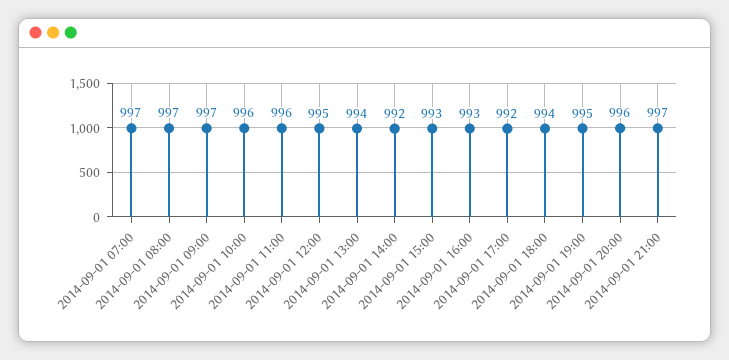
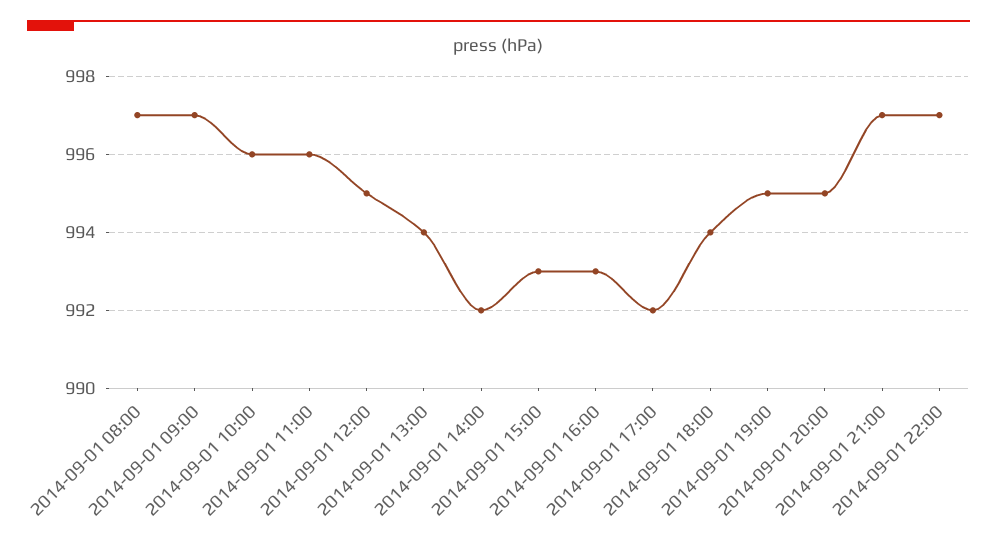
2014-09-01 07:00: 997 -> none
2014-09-01 20:00: 996 -> 995
2014-09-01 22:00: none -> 997

